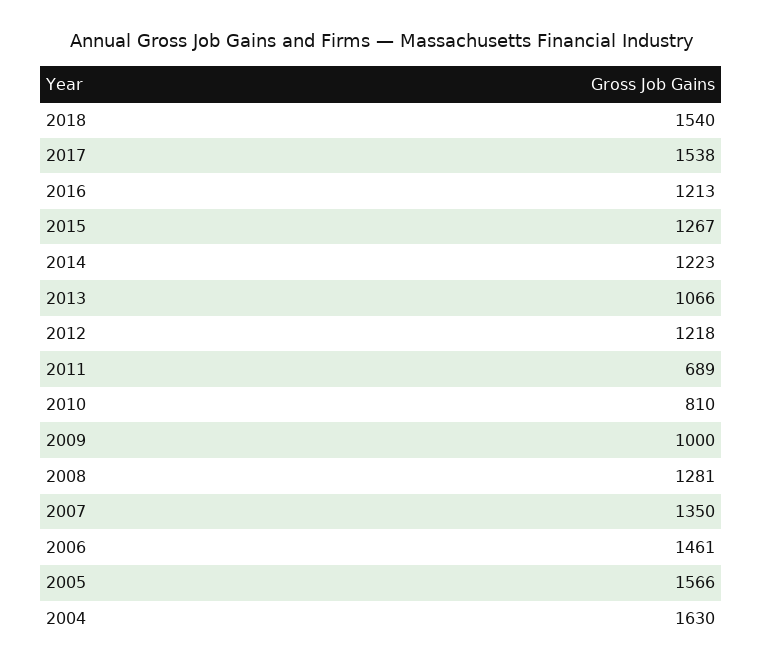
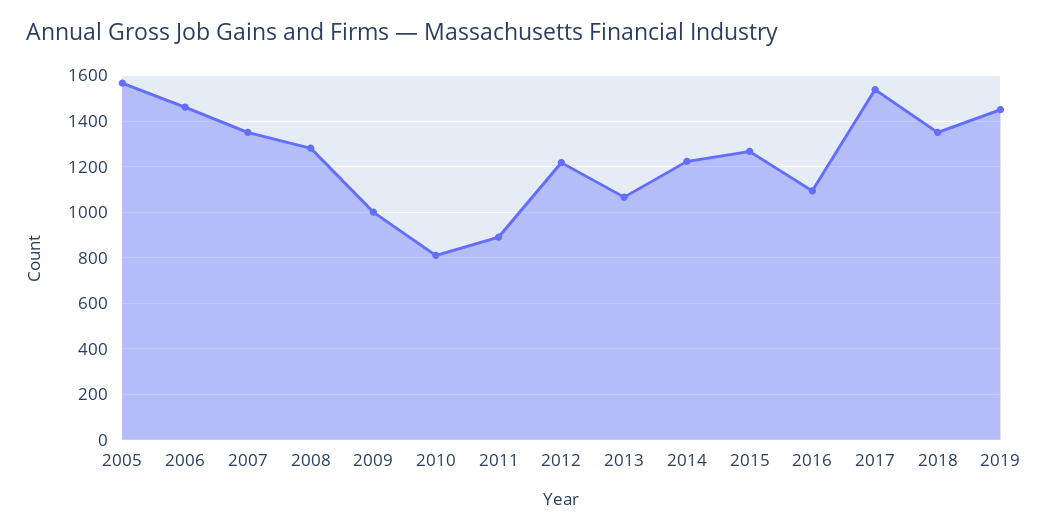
2018: 1540 -> 1350
2016: 1213 -> 1100
2011: 689 -> 900
2004: 1630 -> none
2019: none -> 1450

